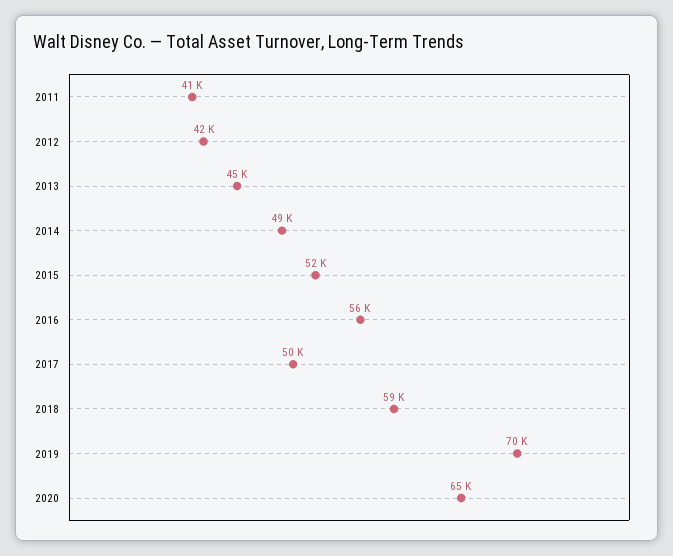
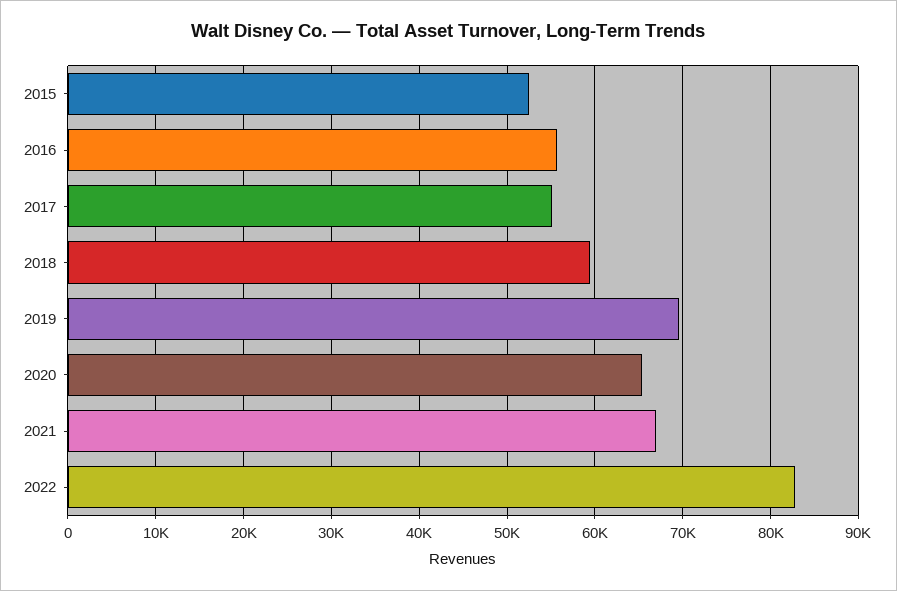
2011: 41000 -> none
2012: 42000 -> none
2013: 45000 -> none
2014: 49000 -> none
2017: 50000 -> 55000
2021: none -> 67000
2022: none -> 83000

